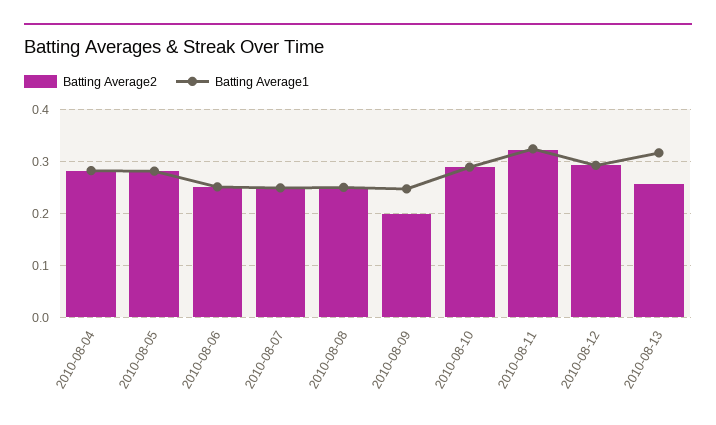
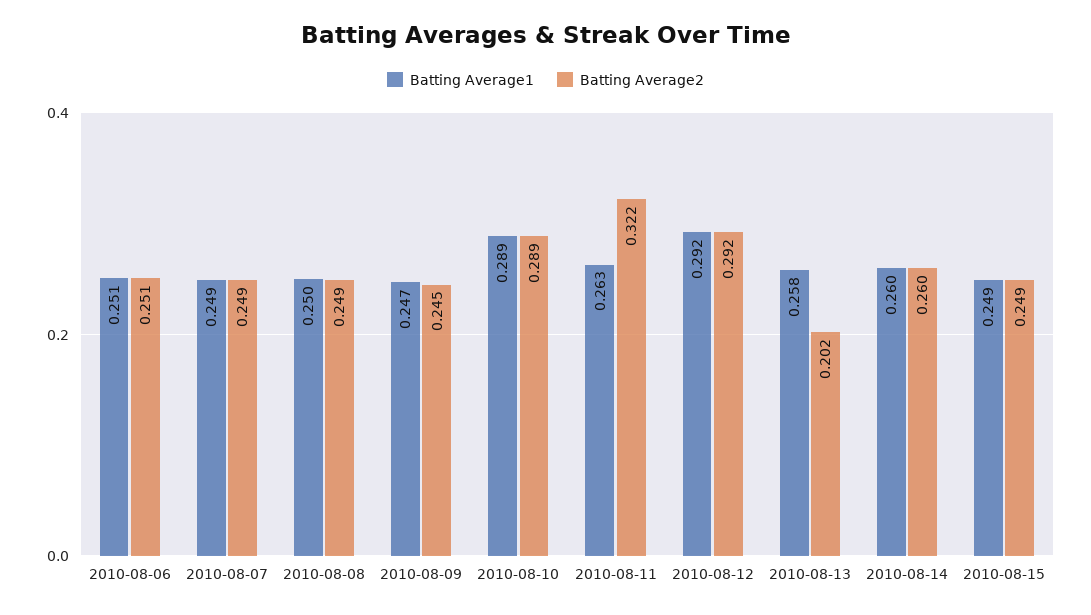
Batting Average2, 2010-08-04: 0.28 -> none
Batting Average1, 2010-08-04: 0.28 -> none
Batting Average2, 2010-08-05: 0.28 -> none
Batting Average1, 2010-08-05: 0.28 -> none
Batting Average2, 2010-08-09: 0.2 -> 0.245
Batting Average1, 2010-08-11: 0.32 -> 0.263
Batting Average2, 2010-08-13: 0.26 -> 0.202
Batting Average1, 2010-08-13: 0.32 -> 0.258
Batting Average1, 2010-08-14: none -> 0.26
Batting Average2, 2010-08-14: none -> 0.26
Batting Average1, 2010-08-15: none -> 0.249
Batting Average2, 2010-08-15: none -> 0.249

